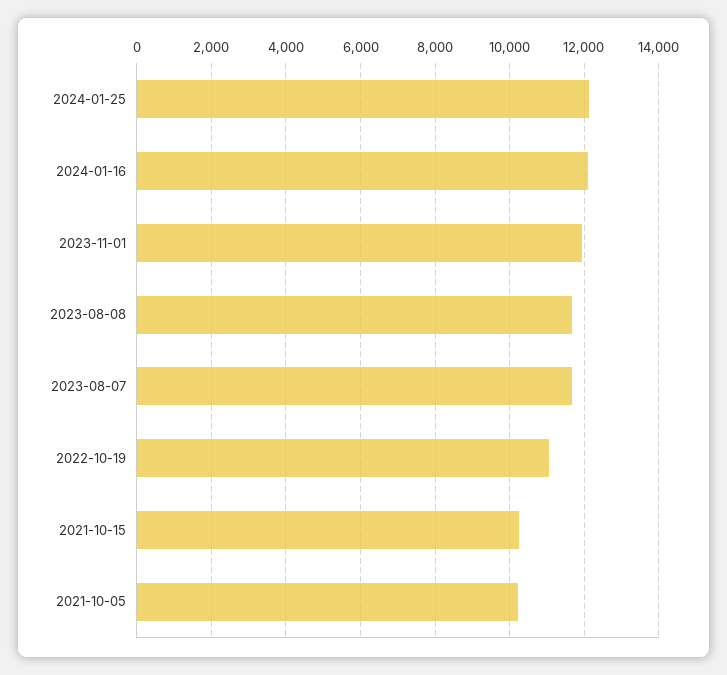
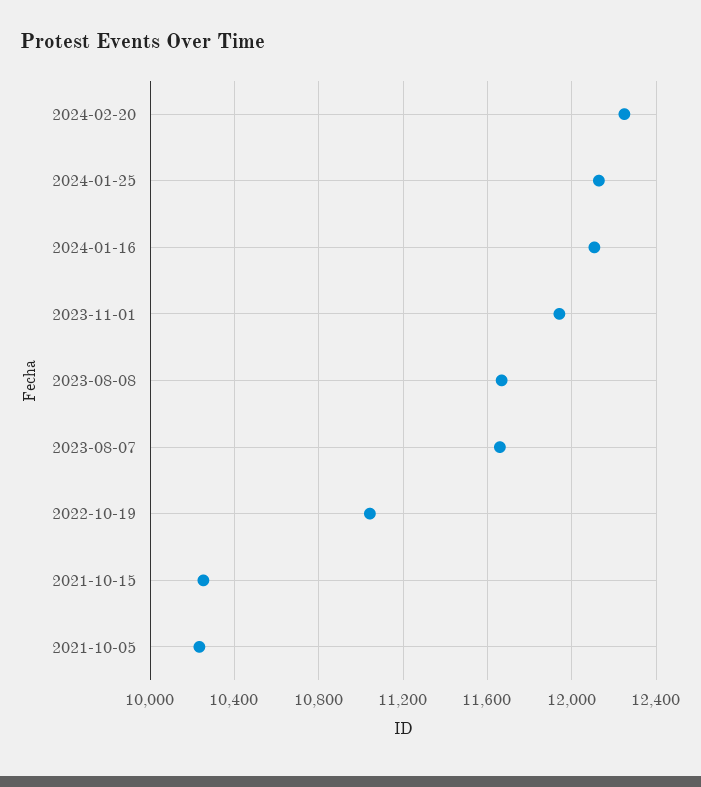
2024-02-20: none -> 12250

